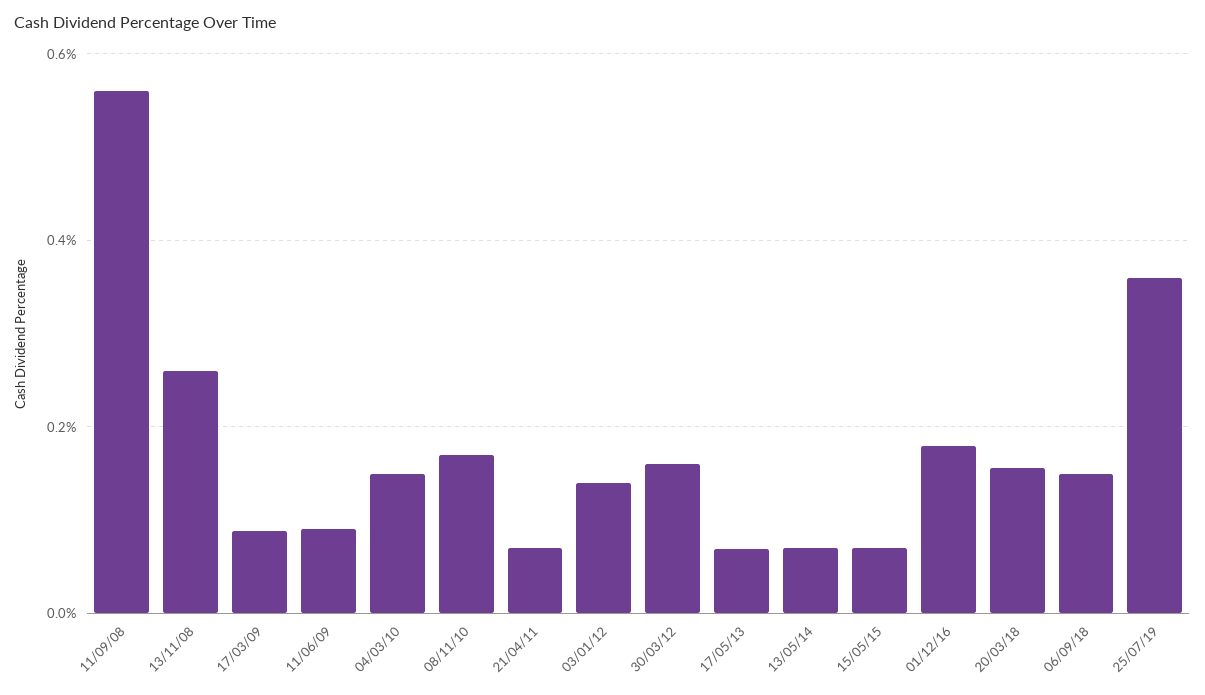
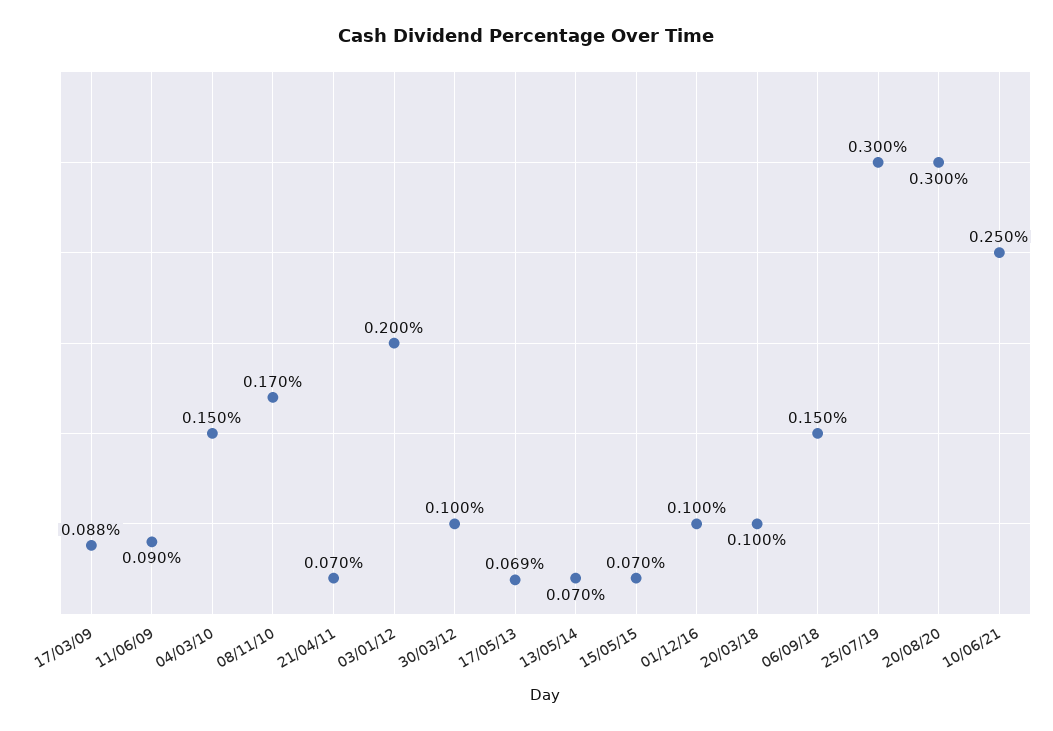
11/09/08: 0.56 -> none
13/11/08: 0.26 -> none
03/01/12: 0.14 -> 0.2
30/03/12: 0.16 -> 0.1
01/12/16: 0.18 -> 0.1
20/03/18: 0.16 -> 0.1
25/07/19: 0.36 -> 0.3
20/08/20: none -> 0.3
10/06/21: none -> 0.25

